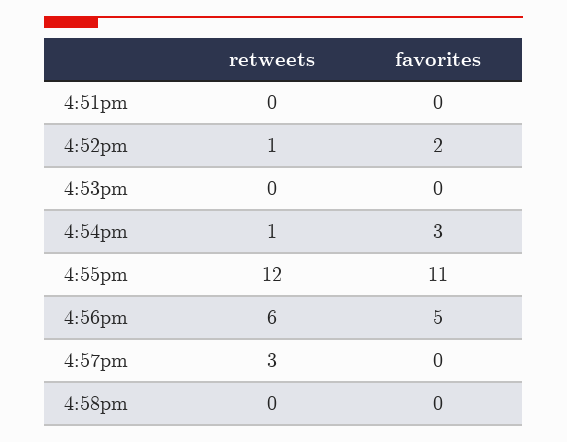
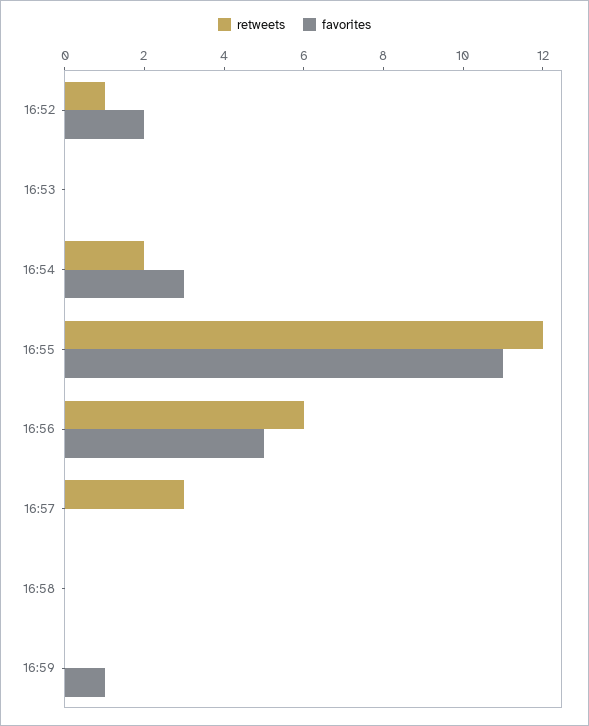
retweets, 4:51pm: 0 -> none
favorites, 4:51pm: 0 -> none
retweets, 4:54pm: 1 -> 2
retweets, 16:59: none -> 0
favorites, 16:59: none -> 1

